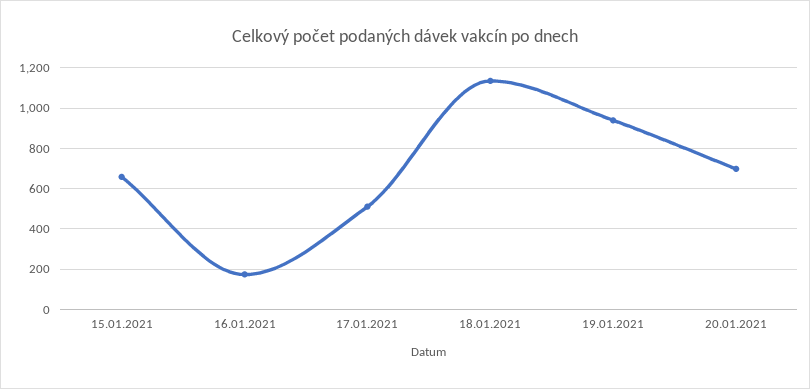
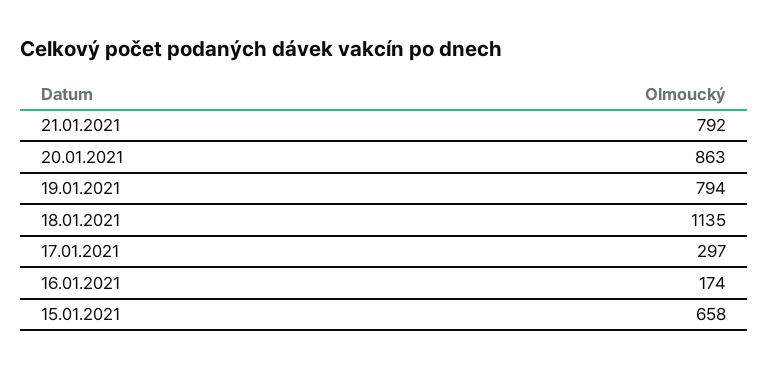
17.01.2021: 500 -> 297
19.01.2021: 950 -> 794
20.01.2021: 700 -> 863
21.01.2021: none -> 792

